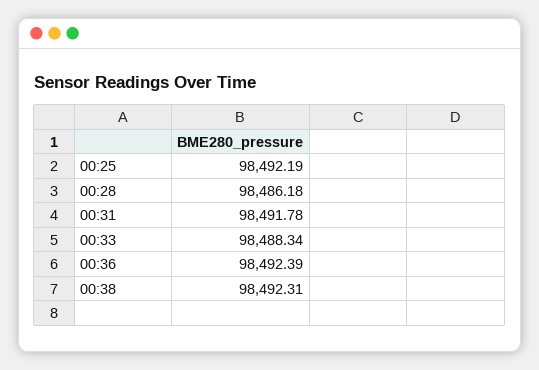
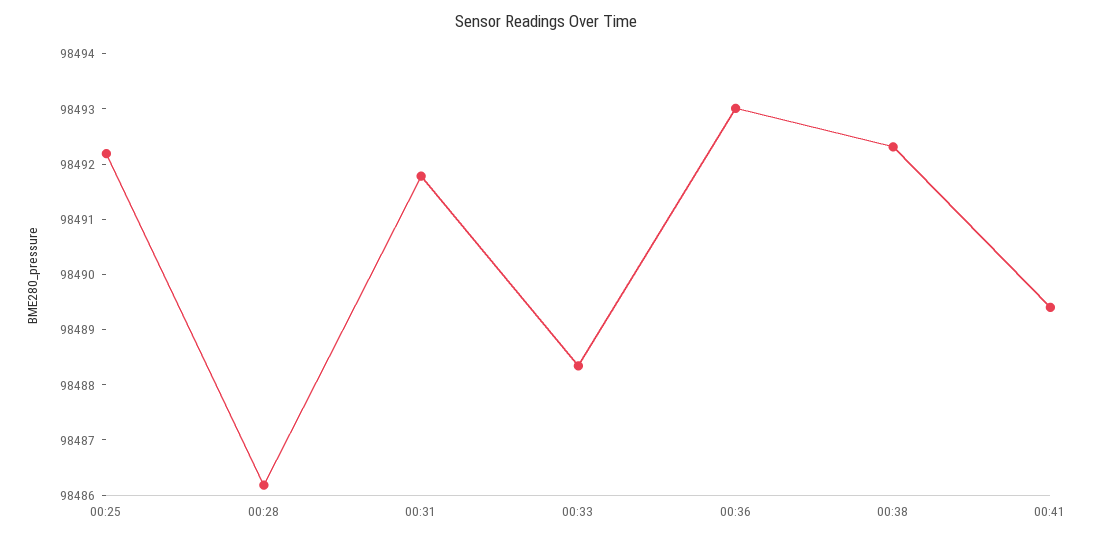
00:36: 98492.39 -> 98493
00:41: none -> 98489.4

